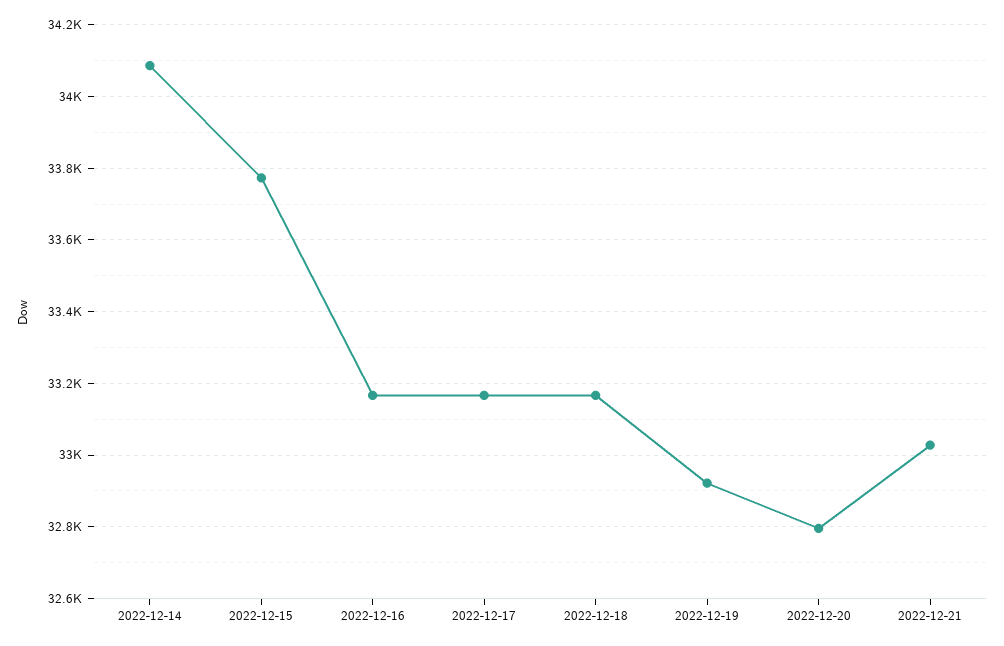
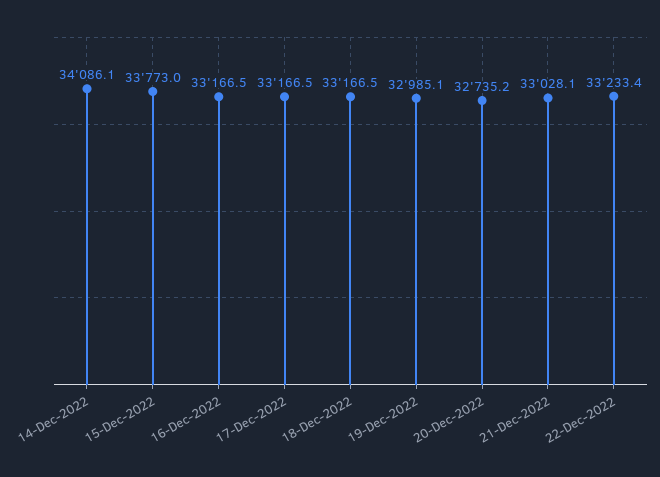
2022-12-19: 32920 -> 32985.1
2022-12-20: 32800 -> 32735.2
22-Dec-2022: none -> 33233.4

